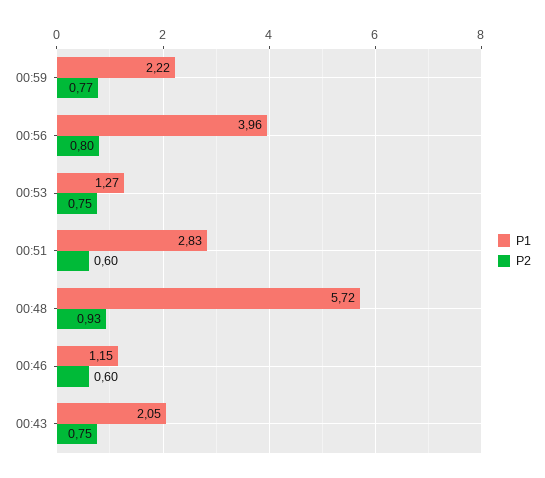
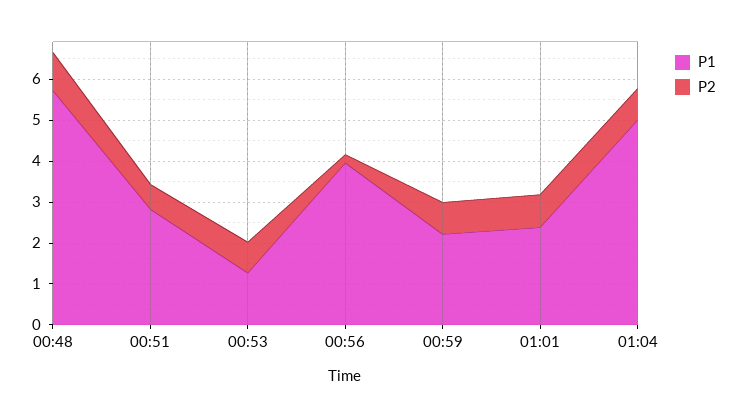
P2, 00:56: 0.8 -> 0.2
P1, 00:46: 1.15 -> none
P2, 00:46: 0.6 -> none
P1, 00:43: 2.05 -> none
P2, 00:43: 0.75 -> none
P1, 01:01: none -> 2.4
P2, 01:01: none -> 0.8
P1, 01:04: none -> 5
P2, 01:04: none -> 0.8

